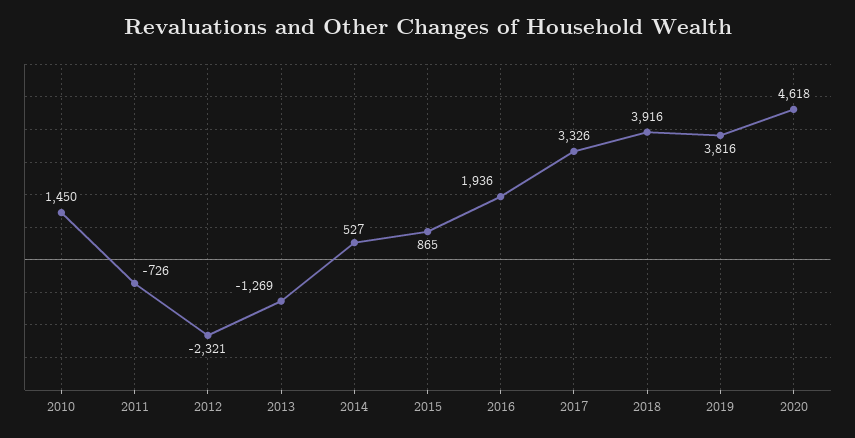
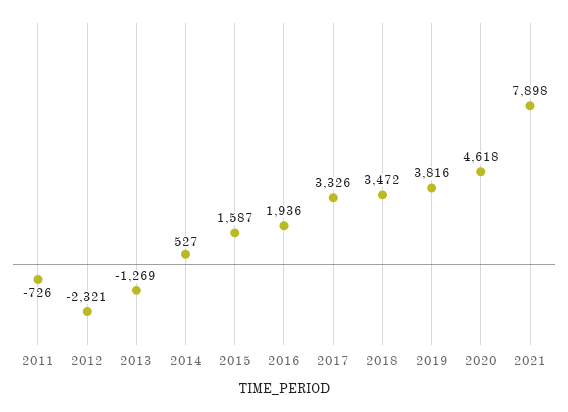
2010: 1450 -> none
2015: 865 -> 1587
2018: 3916 -> 3472
2021: none -> 7898

